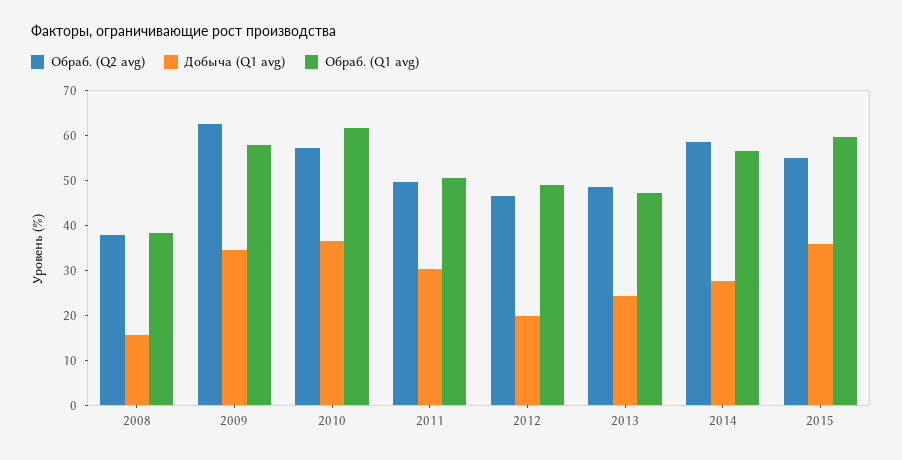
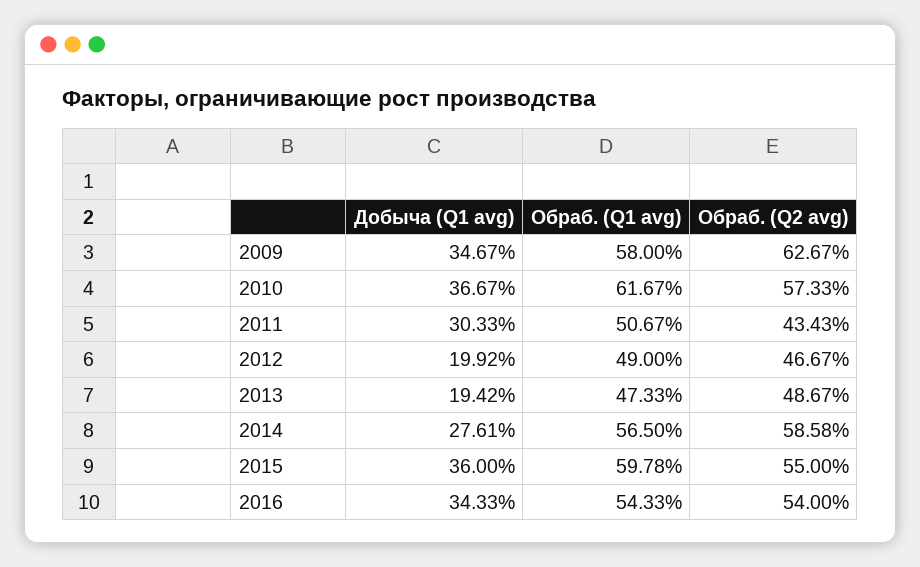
Обраб. (Q2 avg), 2008: 38 -> none
Добыча (Q1 avg), 2008: 16 -> none
Обраб. (Q1 avg), 2008: 38 -> none
Обраб. (Q2 avg), 2011: 50 -> 43.43
Добыча (Q1 avg), 2013: 24 -> 19.42
Добыча (Q1 avg), 2016: none -> 34.33
Обраб. (Q1 avg), 2016: none -> 54.33
Обраб. (Q2 avg), 2016: none -> 54

